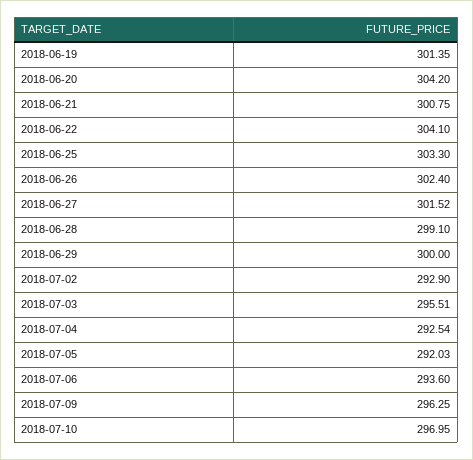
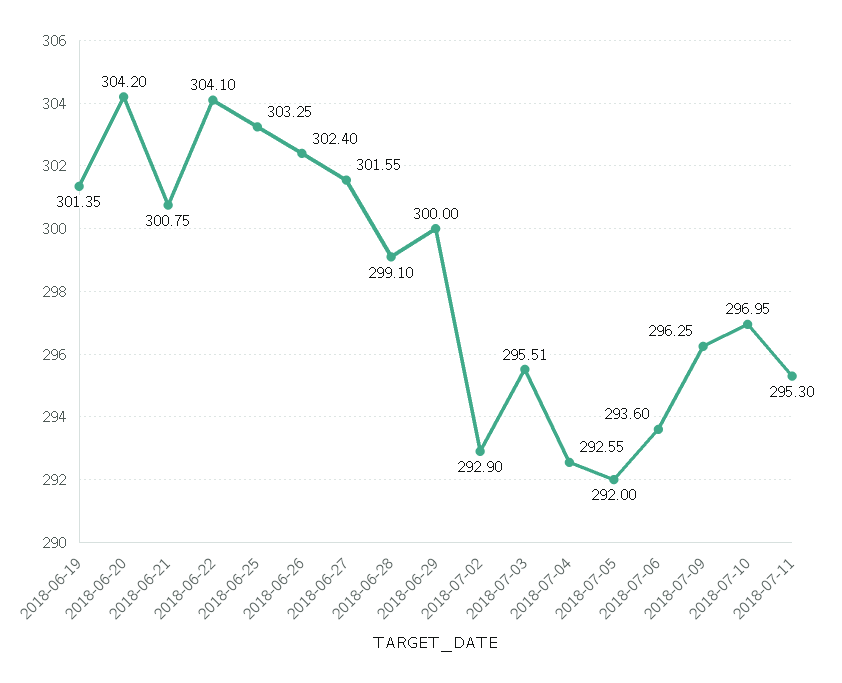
2018-06-25: 303.3 -> 303.25
2018-06-27: 301.52 -> 301.55
2018-07-04: 292.54 -> 292.55
2018-07-05: 292.03 -> 292
2018-07-11: none -> 295.3

